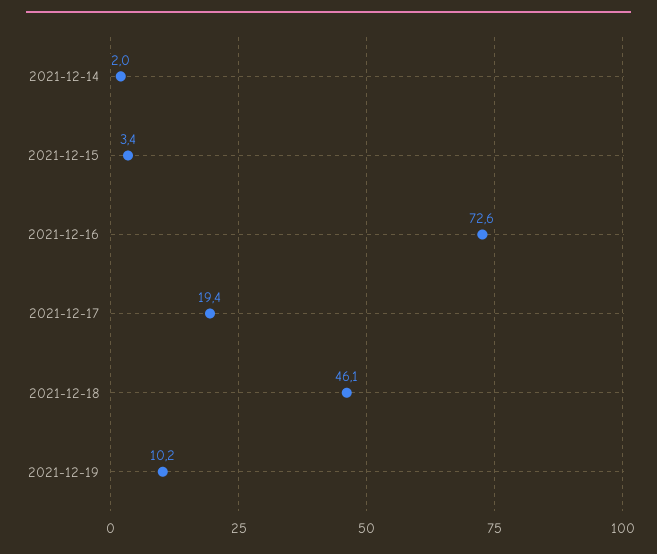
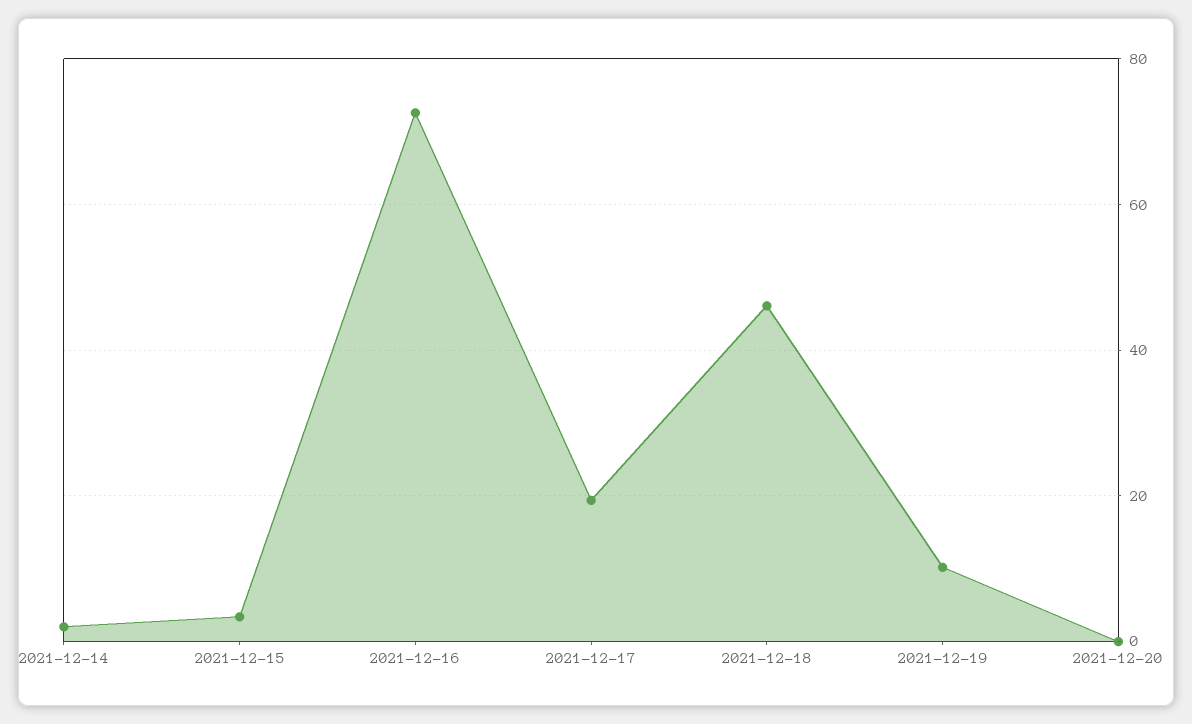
2021-12-20: none -> 0

